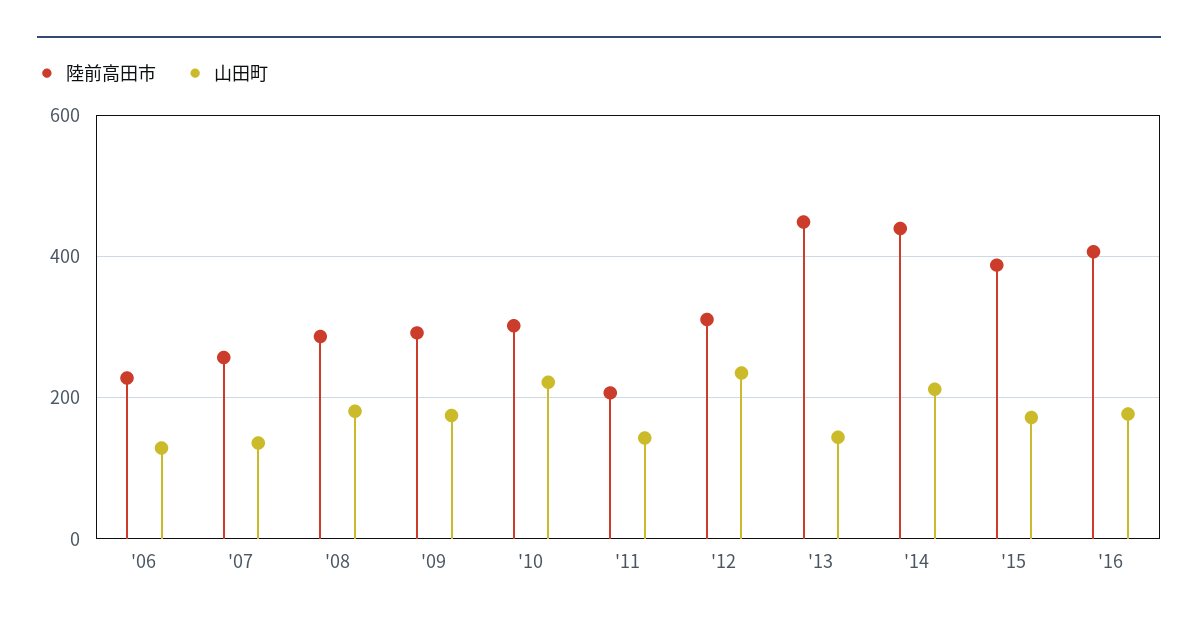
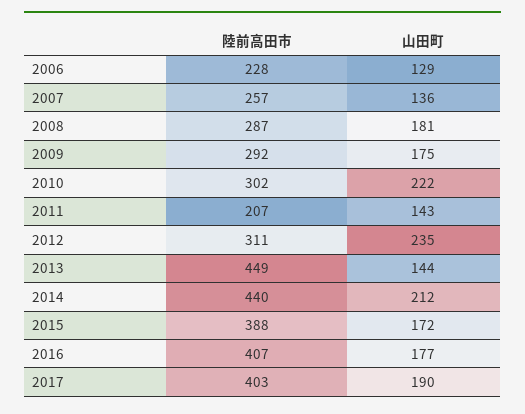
陸前高田市, 2017: none -> 403
山田町, 2017: none -> 190

